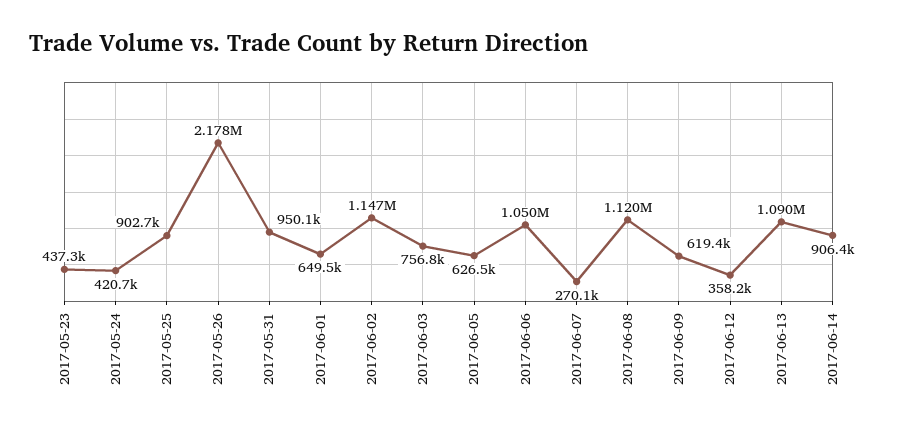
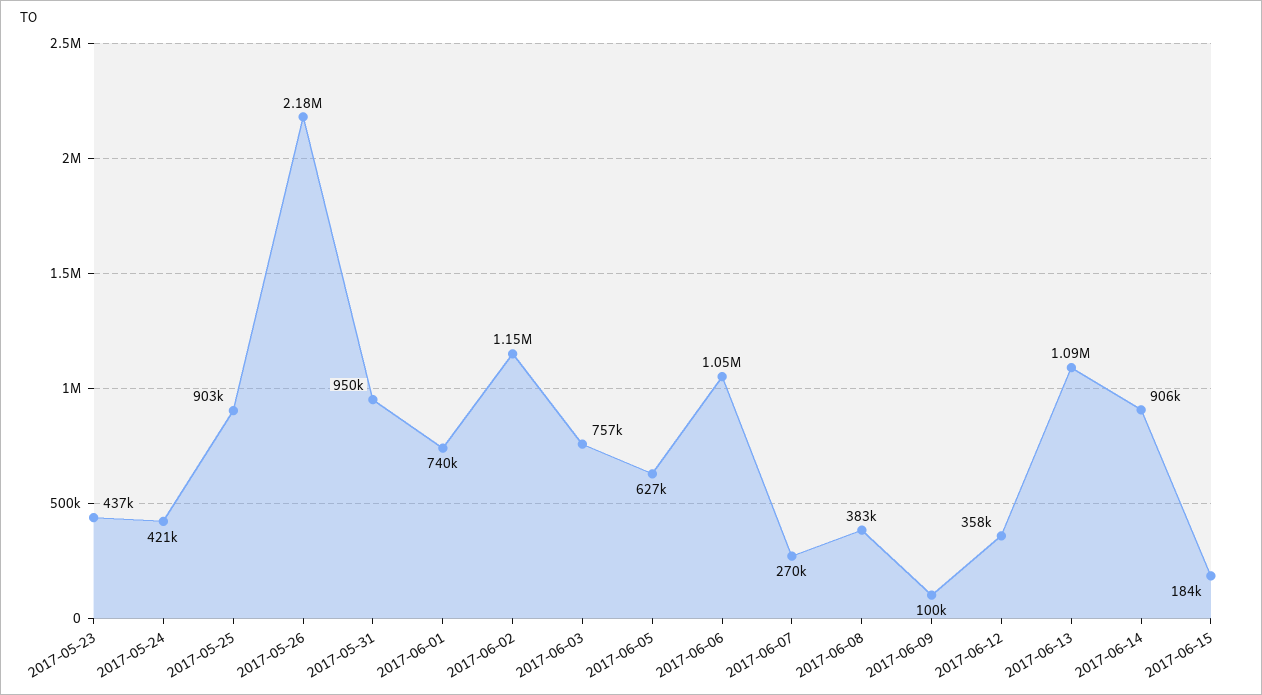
2017-06-01: 649500 -> 740000
2017-06-08: 1120000 -> 383000
2017-06-09: 619400 -> 100000
2017-06-15: none -> 184000

